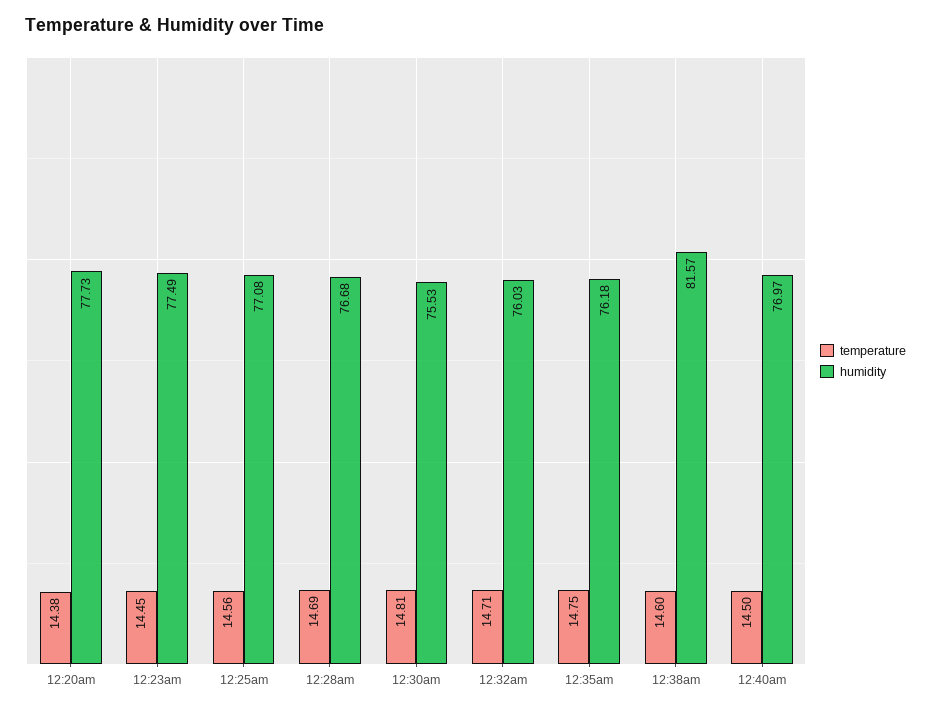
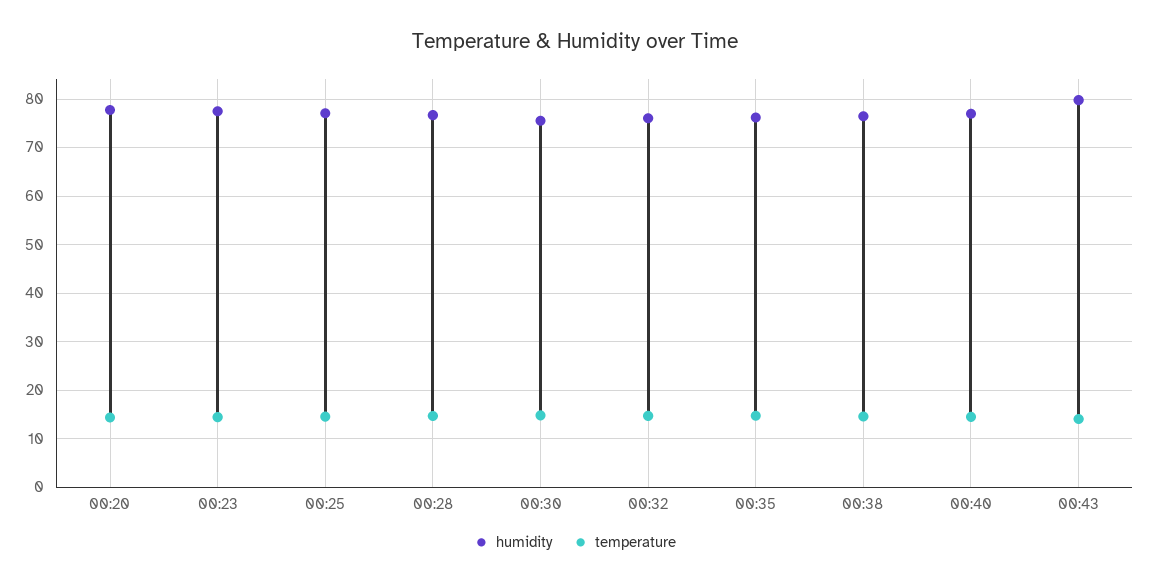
humidity, 12:38am: 81.57 -> 76
humidity, 00:43: none -> 80
temperature, 00:43: none -> 14

